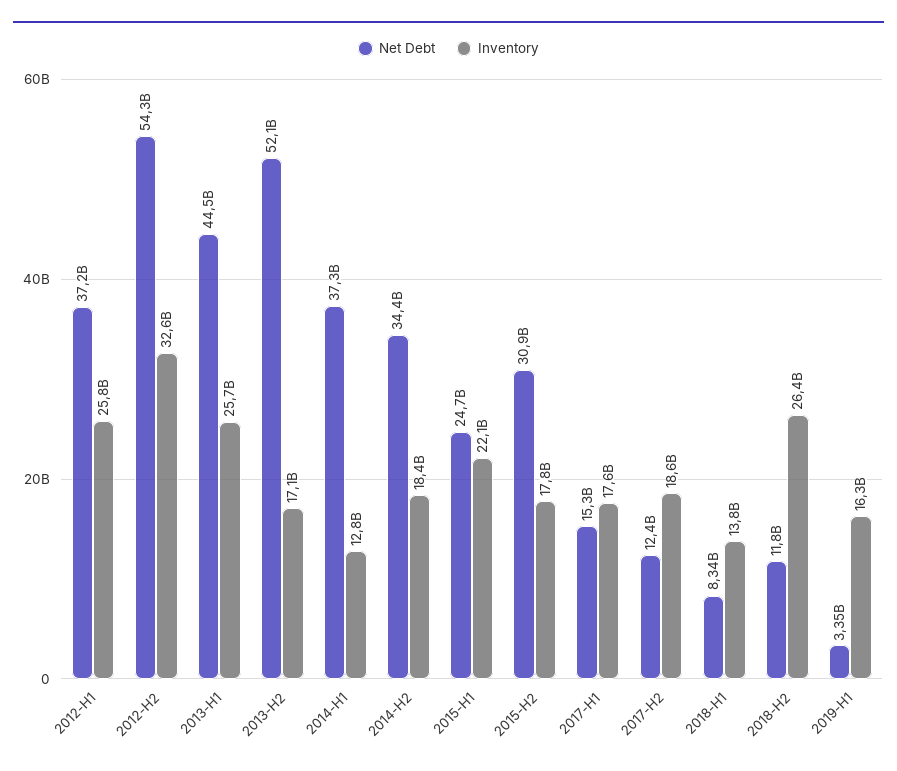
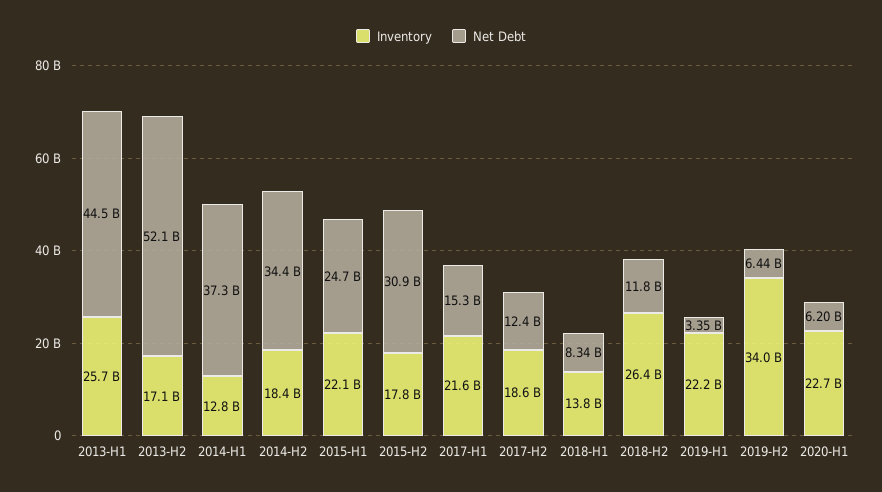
Net Debt, 2012-H1: 37200000000 -> none
Inventory, 2012-H1: 25800000000 -> none
Net Debt, 2012-H2: 54300000000 -> none
Inventory, 2012-H2: 32600000000 -> none
Inventory, 2017-H1: 17600000000 -> 21600000000
Inventory, 2019-H1: 16300000000 -> 22200000000
Inventory, 2019-H2: none -> 34000000000
Net Debt, 2019-H2: none -> 6440000000
Inventory, 2020-H1: none -> 22700000000
Net Debt, 2020-H1: none -> 6200000000

